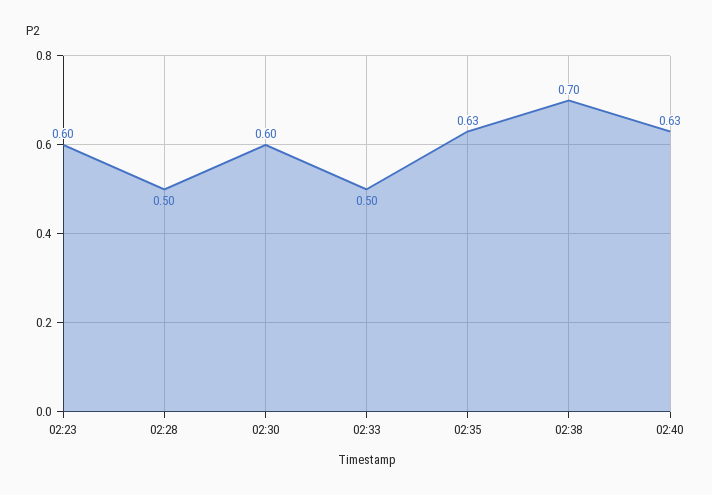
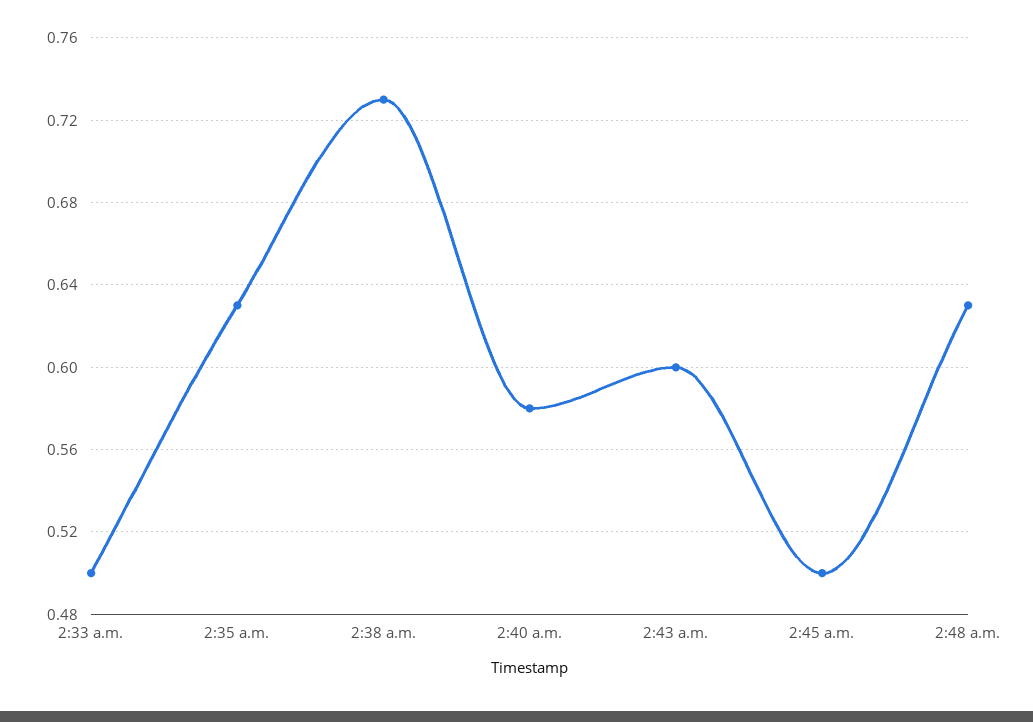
02:23: 0.6 -> none
02:28: 0.5 -> none
02:30: 0.6 -> none
02:38: 0.7 -> 0.73
02:40: 0.63 -> 0.58
2:43 a.m.: none -> 0.6
2:45 a.m.: none -> 0.5
2:48 a.m.: none -> 0.63

